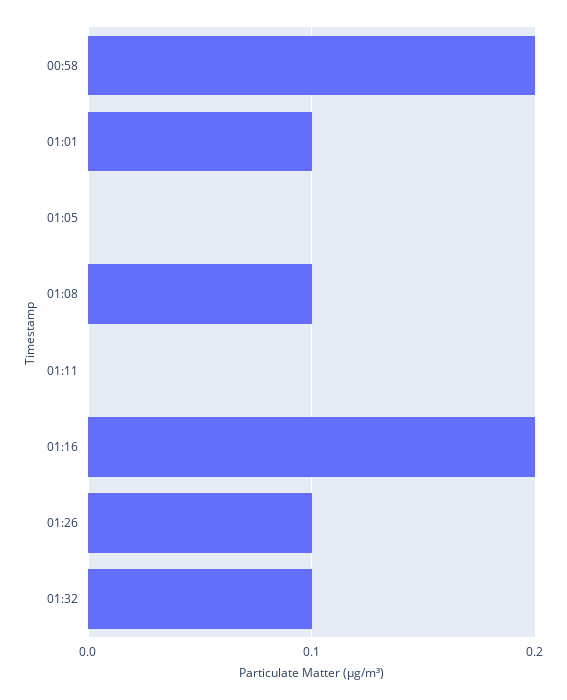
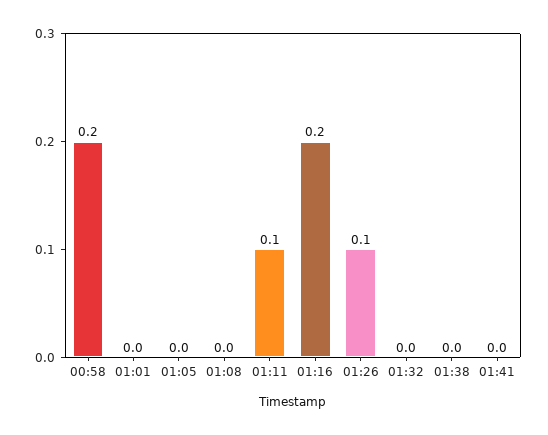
01:01: 0.1 -> 0
01:08: 0.1 -> 0
01:11: 0 -> 0.1
01:32: 0.1 -> 0
01:38: none -> 0
01:41: none -> 0

